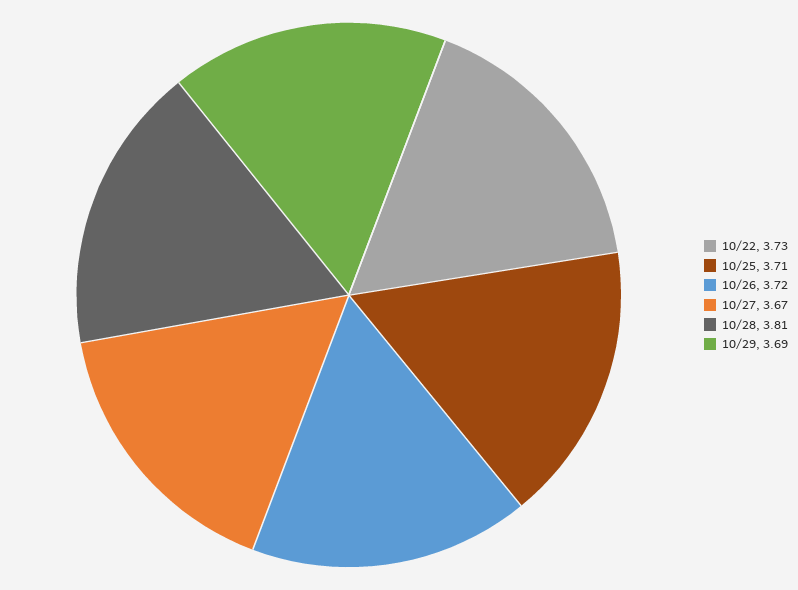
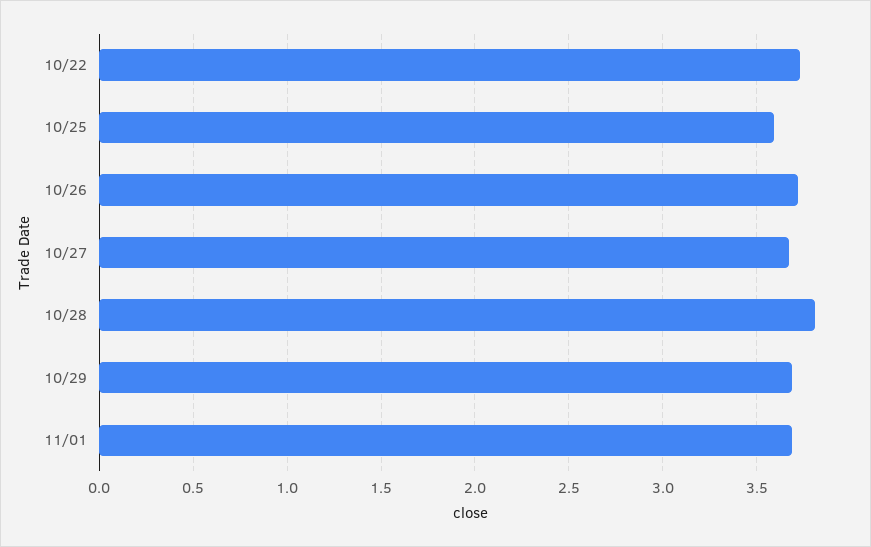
10/25: 3.71 -> 3.6
11/01: none -> 3.7

